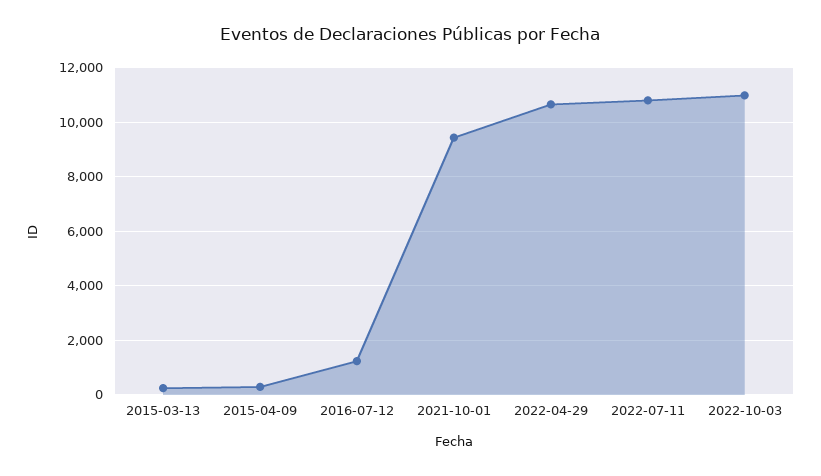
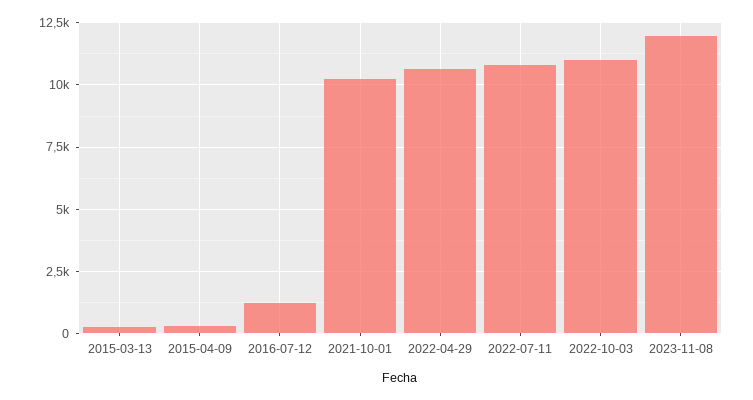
2021-10-01: 9500 -> 10250
2023-11-08: none -> 12000

